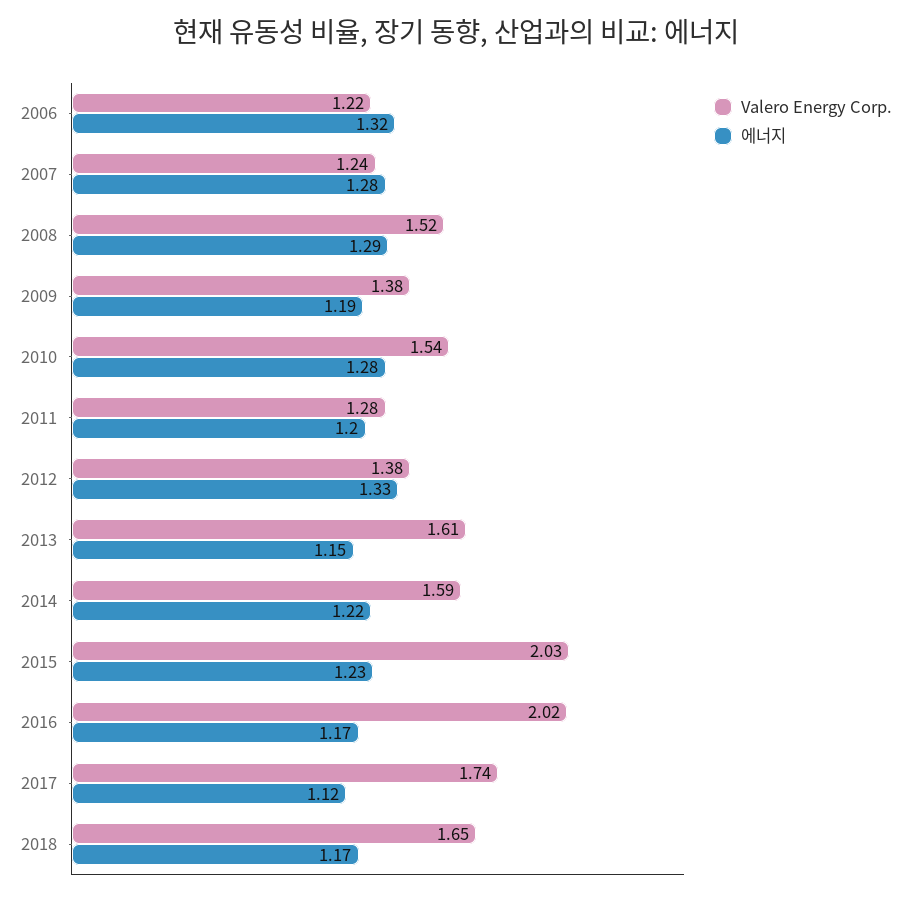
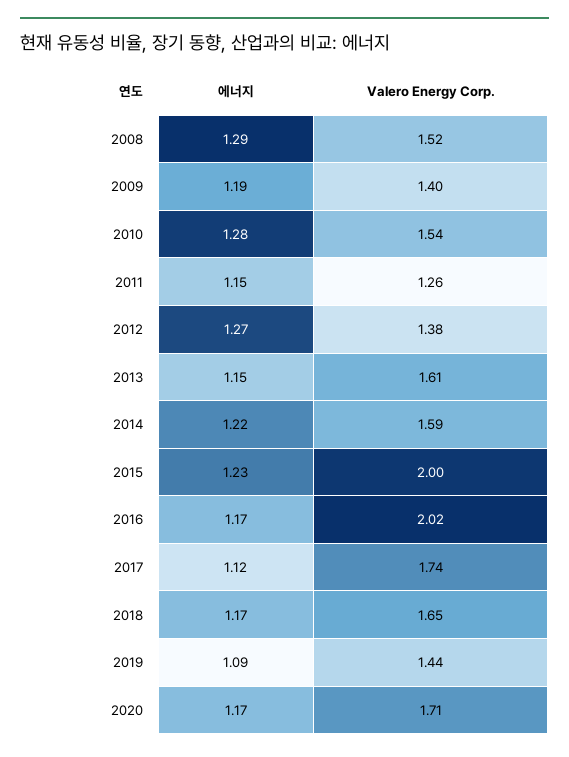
Valero Energy Corp., 2006: 1.22 -> none
에너지, 2006: 1.32 -> none
Valero Energy Corp., 2007: 1.24 -> none
에너지, 2007: 1.28 -> none
Valero Energy Corp., 2009: 1.38 -> 1.4
Valero Energy Corp., 2011: 1.28 -> 1.26
에너지, 2011: 1.2 -> 1.15
에너지, 2012: 1.33 -> 1.27
Valero Energy Corp., 2015: 2.03 -> 2
에너지, 2019: none -> 1.09
Valero Energy Corp., 2019: none -> 1.44
에너지, 2020: none -> 1.17
Valero Energy Corp., 2020: none -> 1.71

